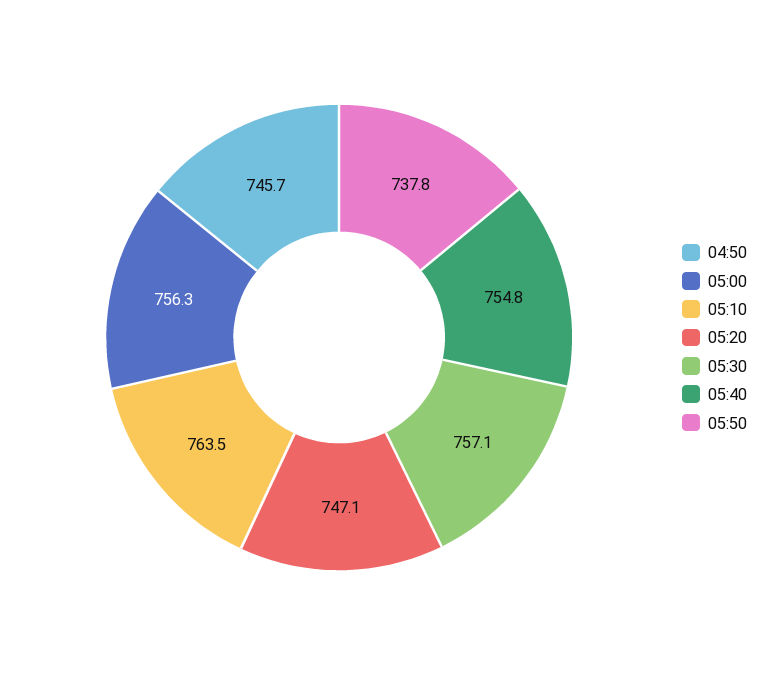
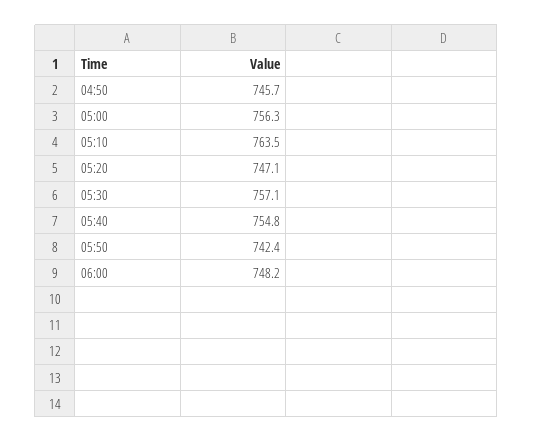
05:50: 737.8 -> 742.4
06:00: none -> 748.2

